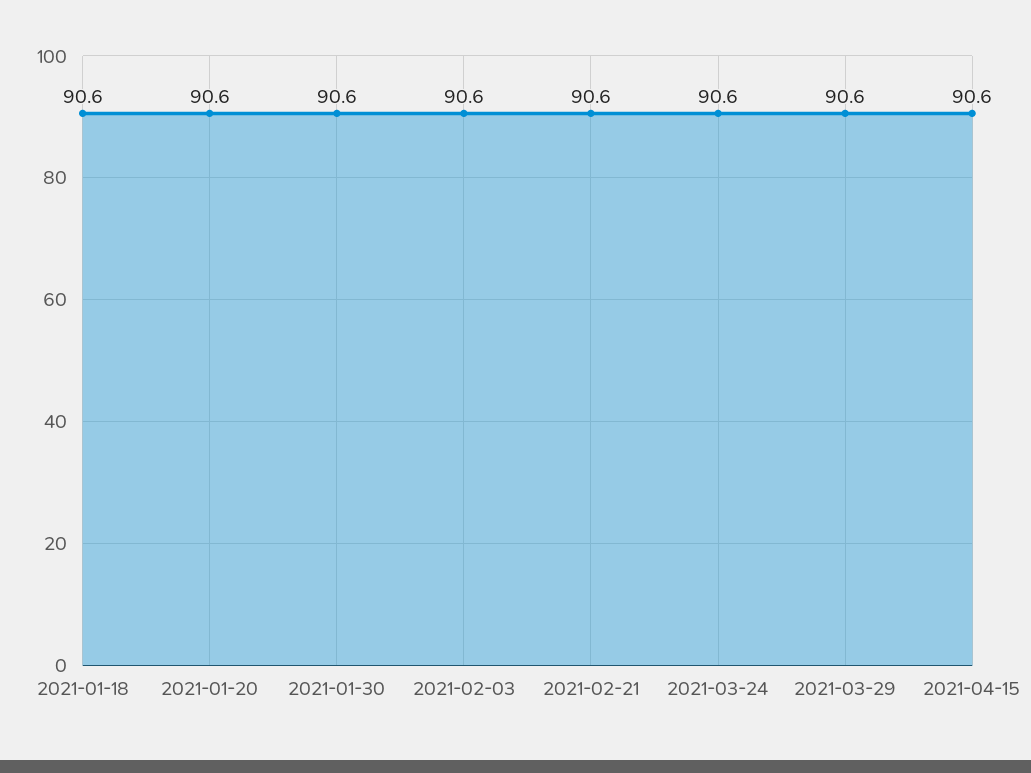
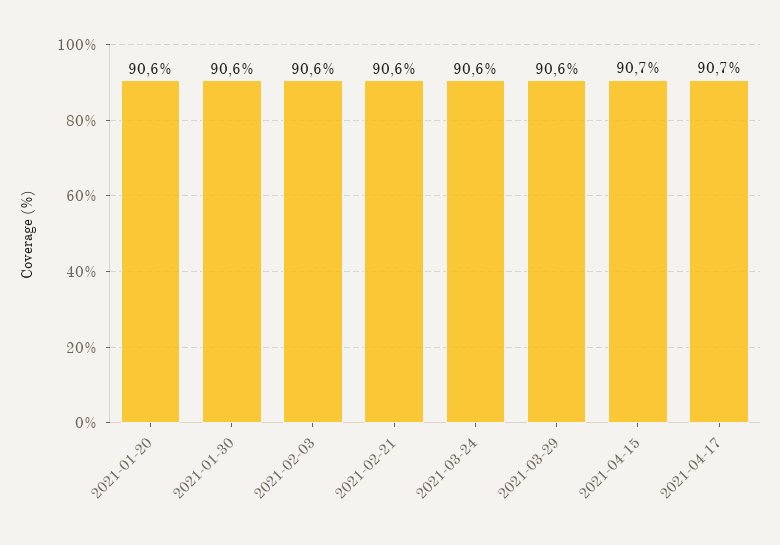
2021-01-18: 90.6 -> none
2021-04-15: 90.6 -> 90.7
2021-04-17: none -> 90.7

